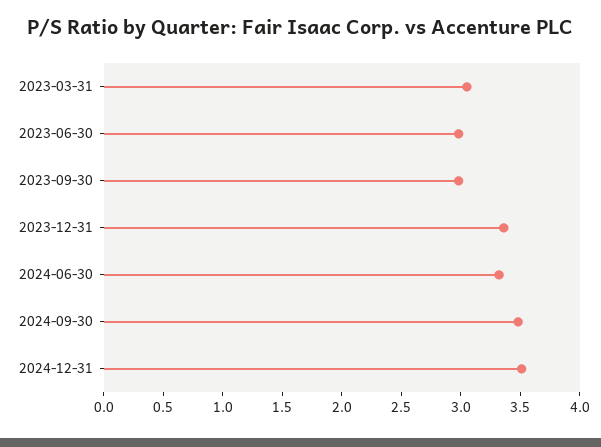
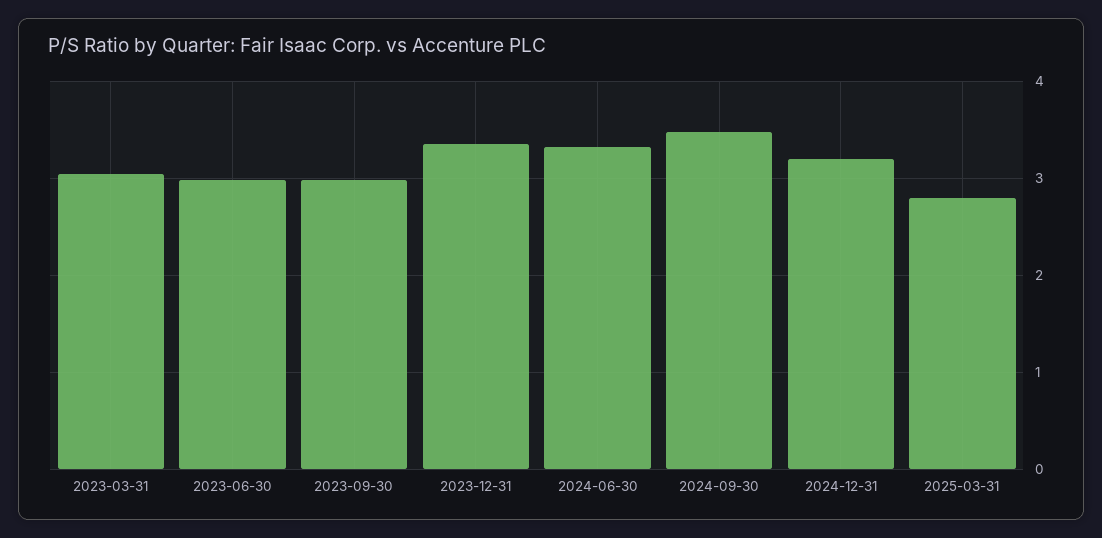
2024-12-31: 3.5 -> 3.2
2025-03-31: none -> 2.8

